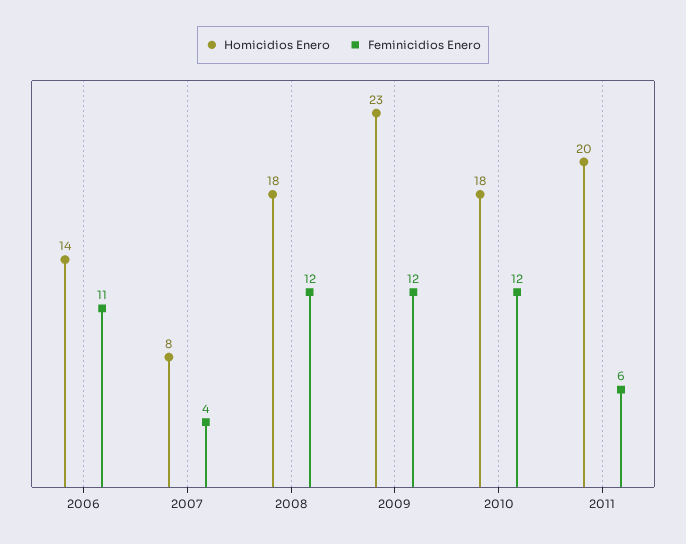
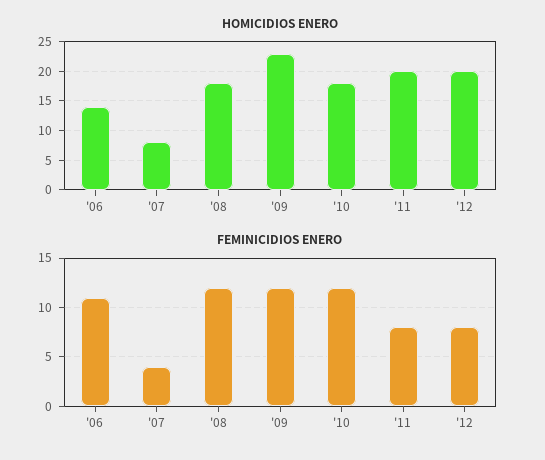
Feminicidios Enero, 2011: 6 -> 8
Homicidios Enero, '12: none -> 20
Feminicidios Enero, '12: none -> 8

